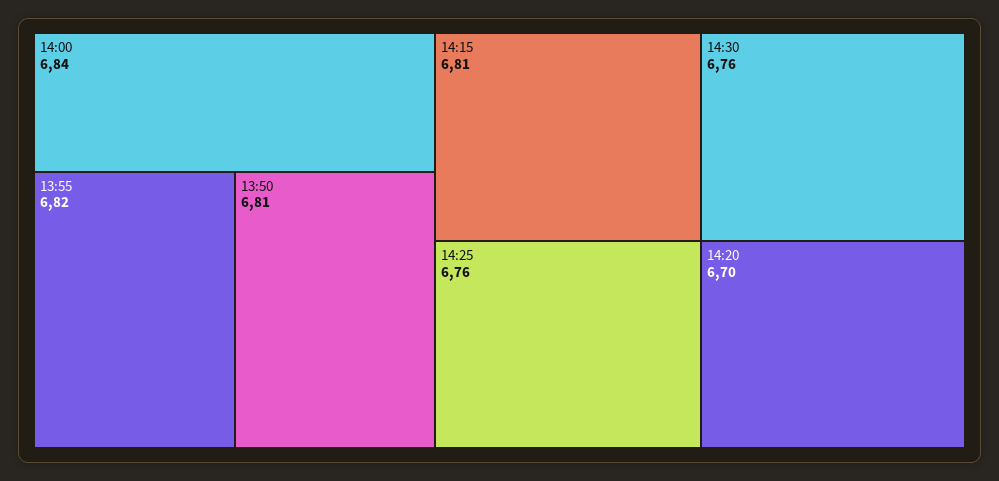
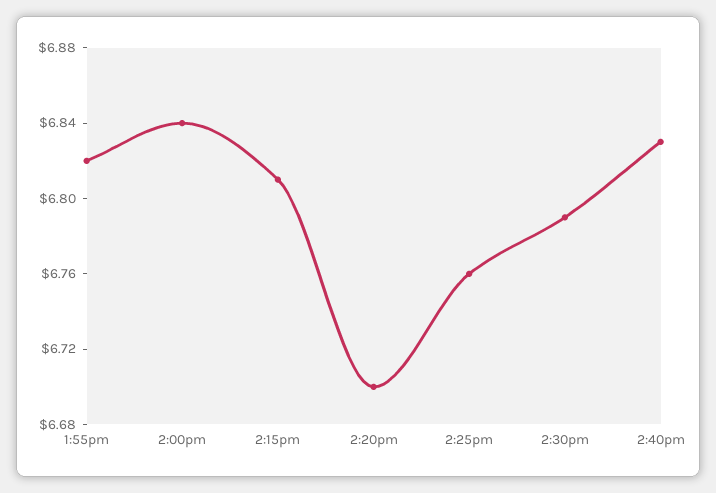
13:50: 6.81 -> none
14:30: 6.76 -> 6.79
2:40pm: none -> 6.83

